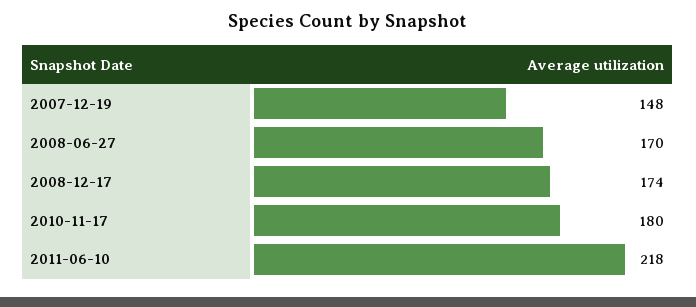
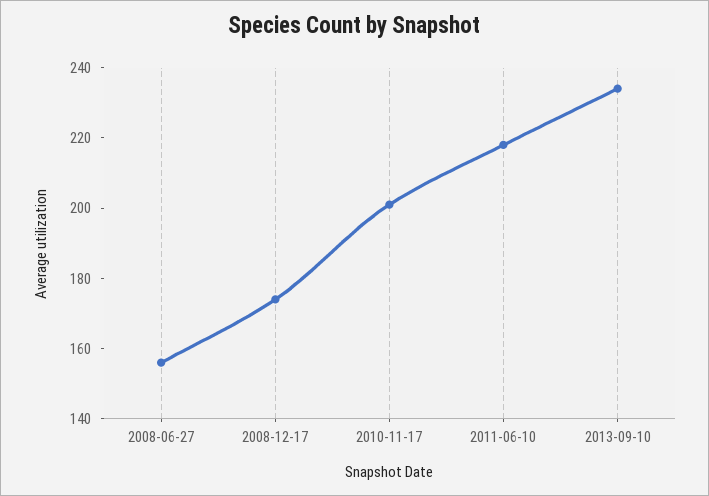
2007-12-19: 148 -> none
2008-06-27: 170 -> 155
2010-11-17: 180 -> 200
2013-09-10: none -> 235

